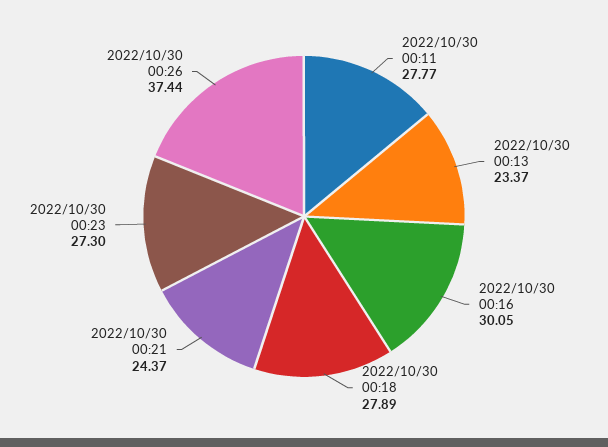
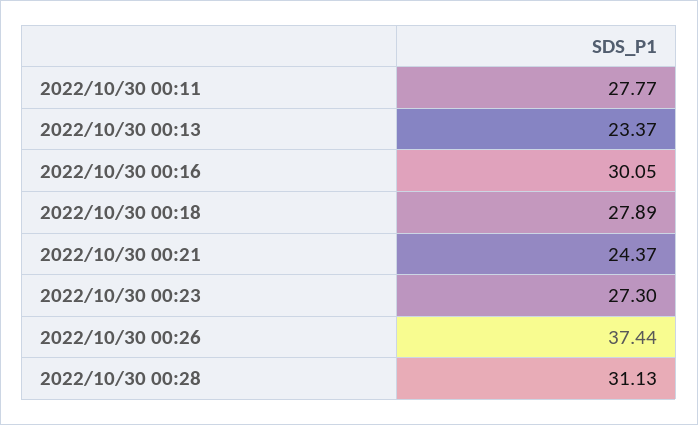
2022/10/30 00:28: none -> 31.13

